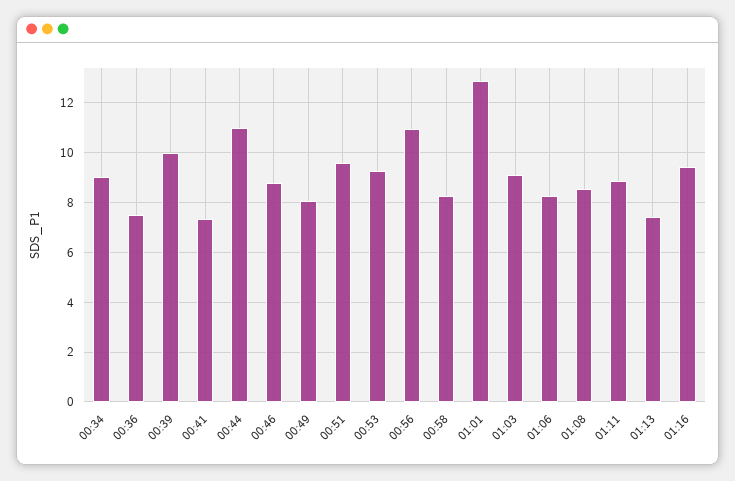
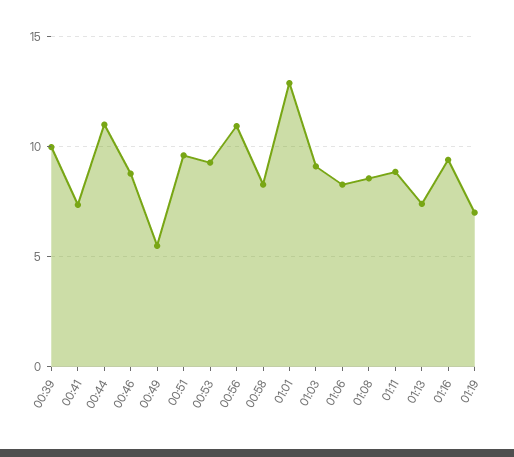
00:34: 9 -> none
00:36: 7.5 -> none
00:49: 8 -> 5.5
01:19: none -> 7

